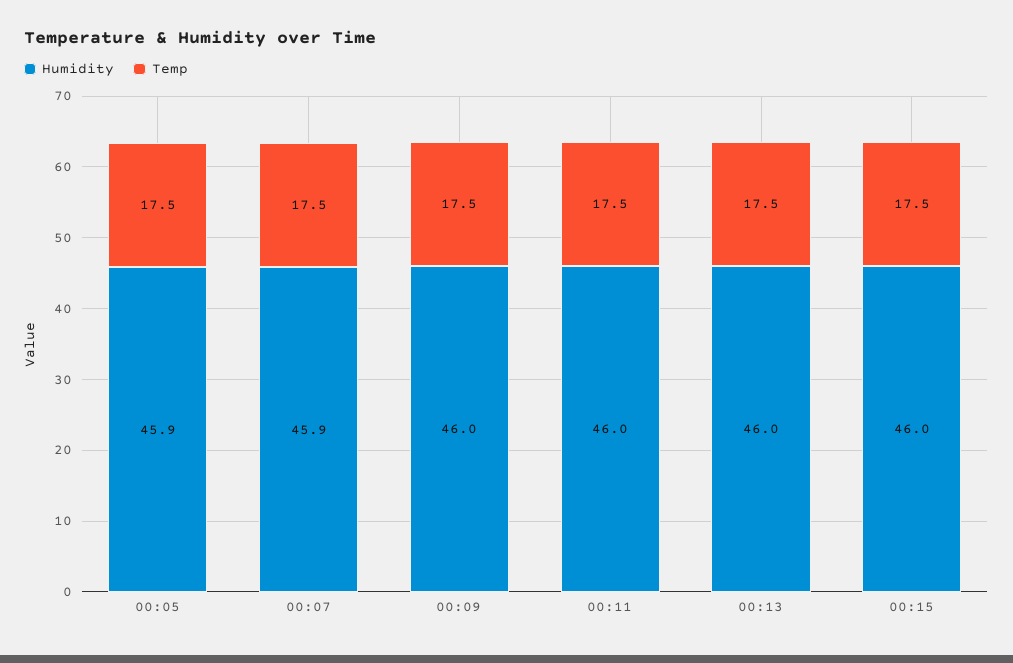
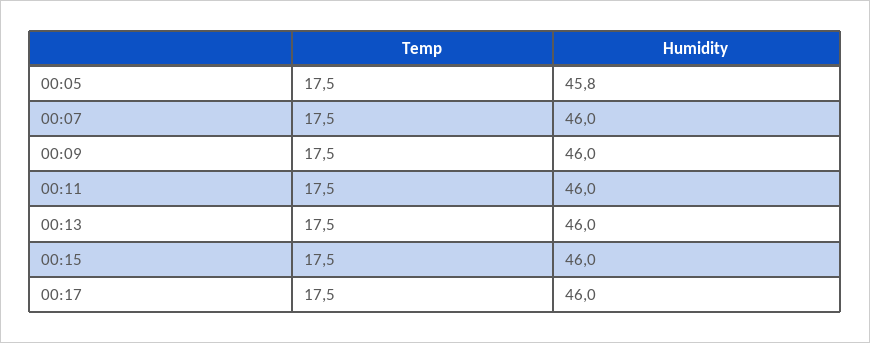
Humidity, 00:05: 45.9 -> 45.8
Humidity, 00:07: 45.9 -> 46
Temp, 00:17: none -> 17.5
Humidity, 00:17: none -> 46

